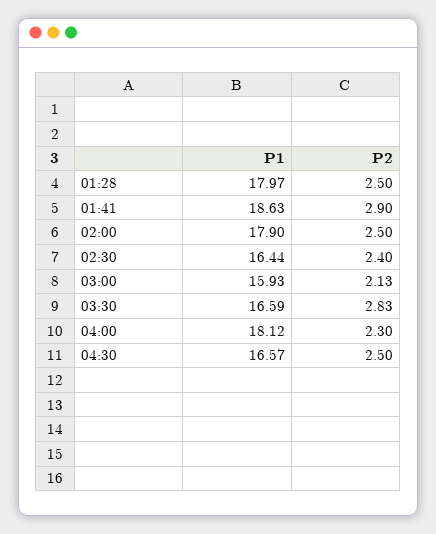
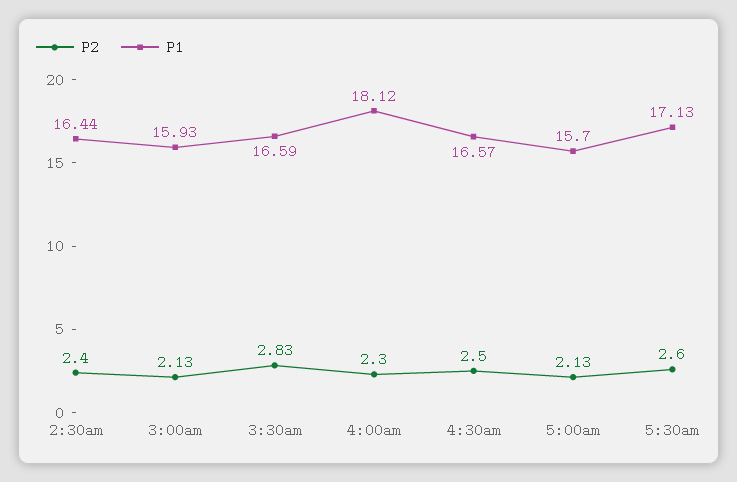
P1, 01:28: 17.97 -> none
P2, 01:28: 2.5 -> none
P1, 01:41: 18.63 -> none
P2, 01:41: 2.9 -> none
P1, 02:00: 17.9 -> none
P2, 02:00: 2.5 -> none
P2, 5:00am: none -> 2.13
P1, 5:00am: none -> 15.7
P2, 5:30am: none -> 2.6
P1, 5:30am: none -> 17.13

